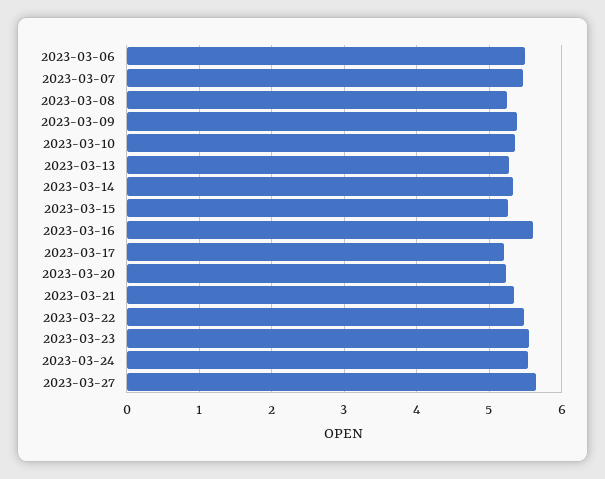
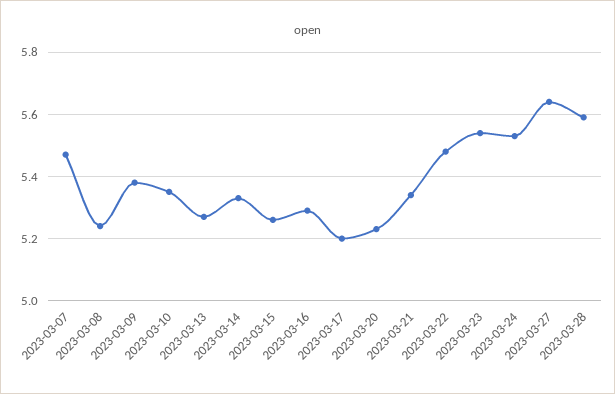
2023-03-06: 5.5 -> none
2023-03-16: 5.6 -> 5.3
2023-03-28: none -> 5.6

